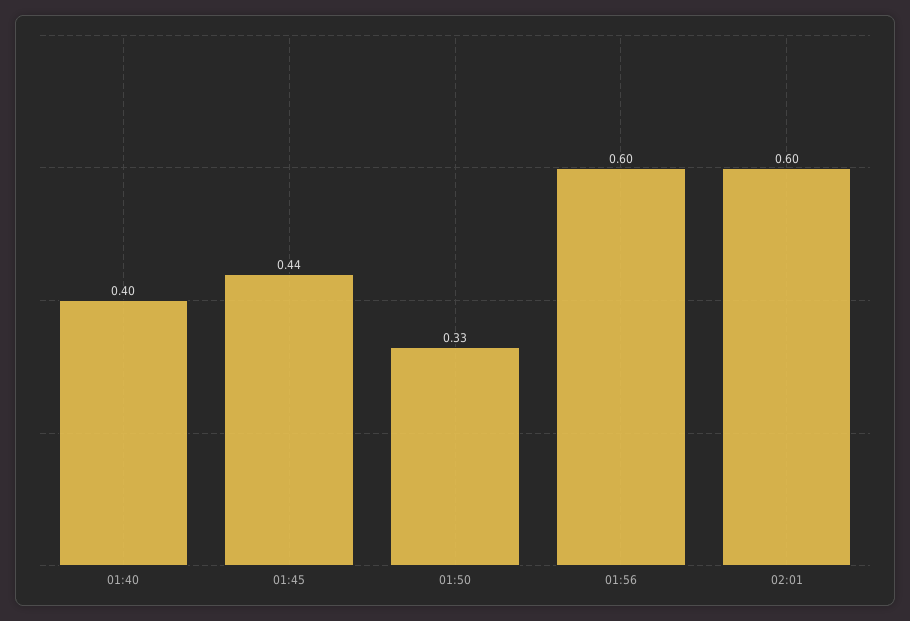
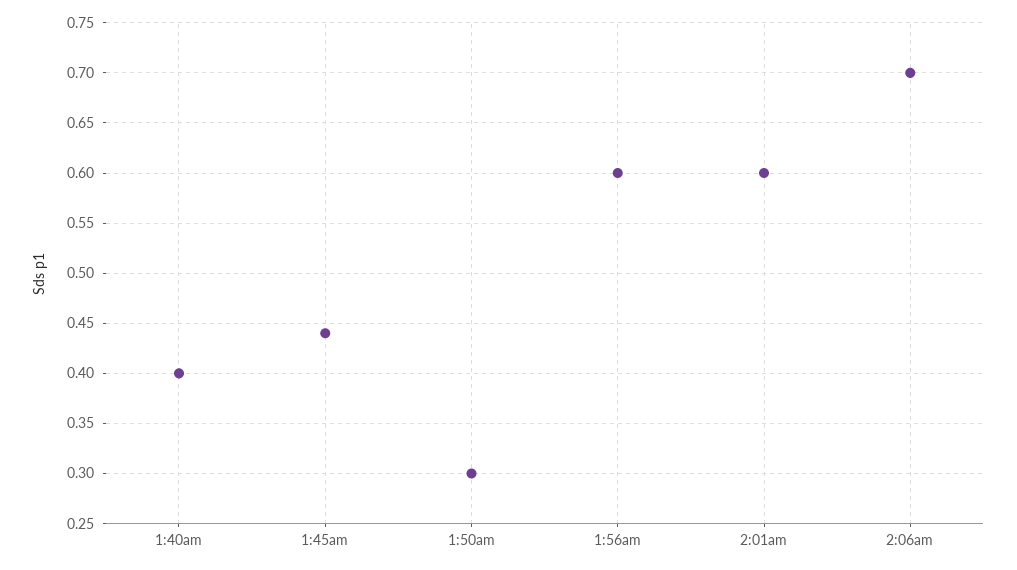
01:50: 0.33 -> 0.3
2:06am: none -> 0.7

